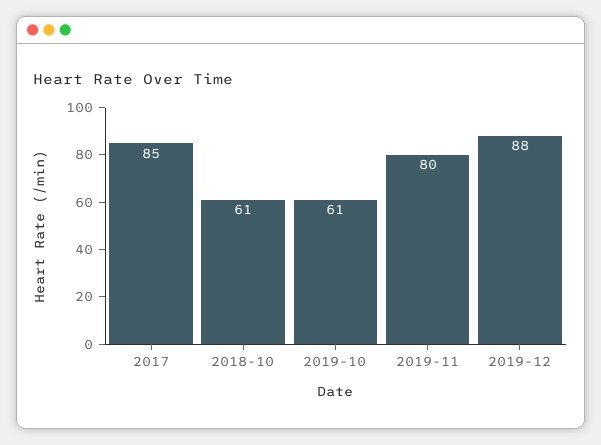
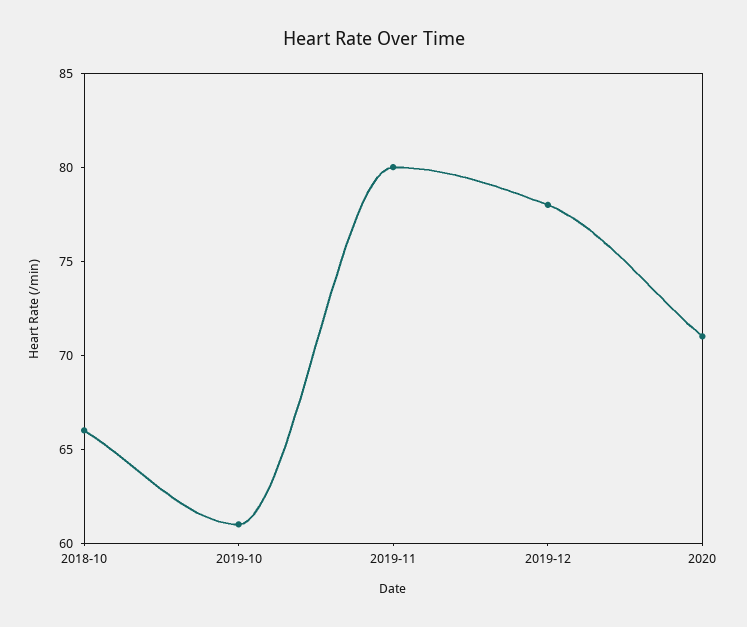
2017: 85 -> none
2018-10: 61 -> 66
2019-12: 88 -> 78
2020: none -> 71

